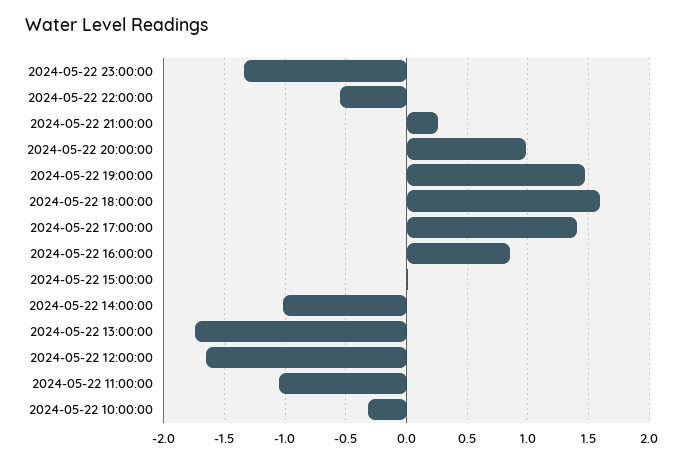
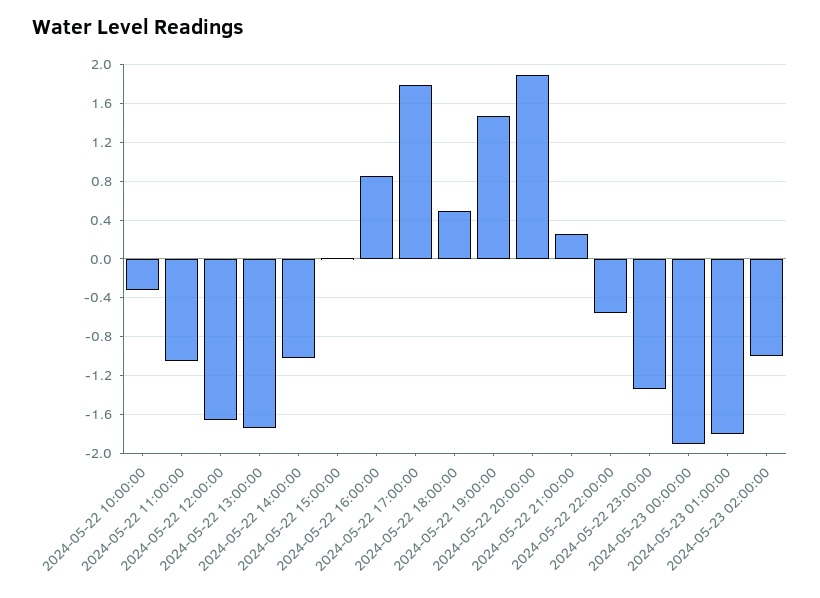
2024-05-22 20:00:00: 1 -> 1.9
2024-05-22 18:00:00: 1.6 -> 0.5
2024-05-22 17:00:00: 1.4 -> 1.8
2024-05-23 00:00:00: none -> -1.9
2024-05-23 01:00:00: none -> -1.8
2024-05-23 02:00:00: none -> -1

